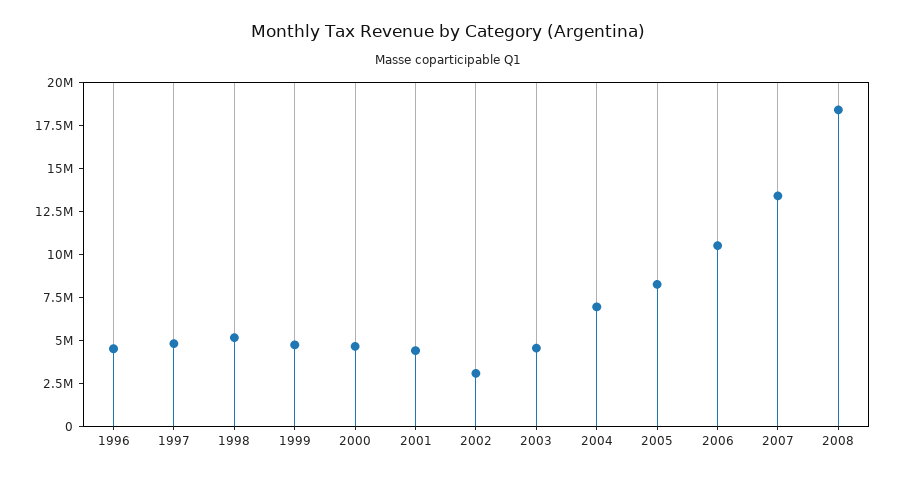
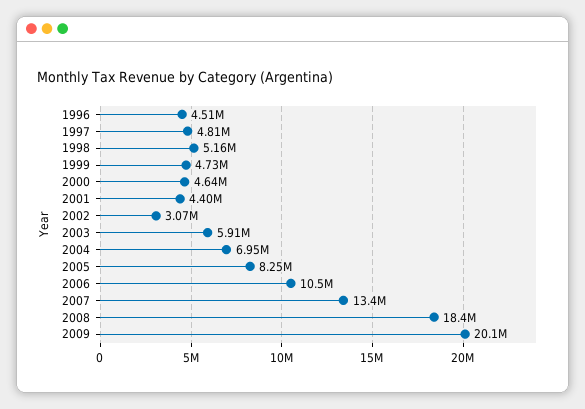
2003: 4500000 -> 5910000
2009: none -> 20100000

